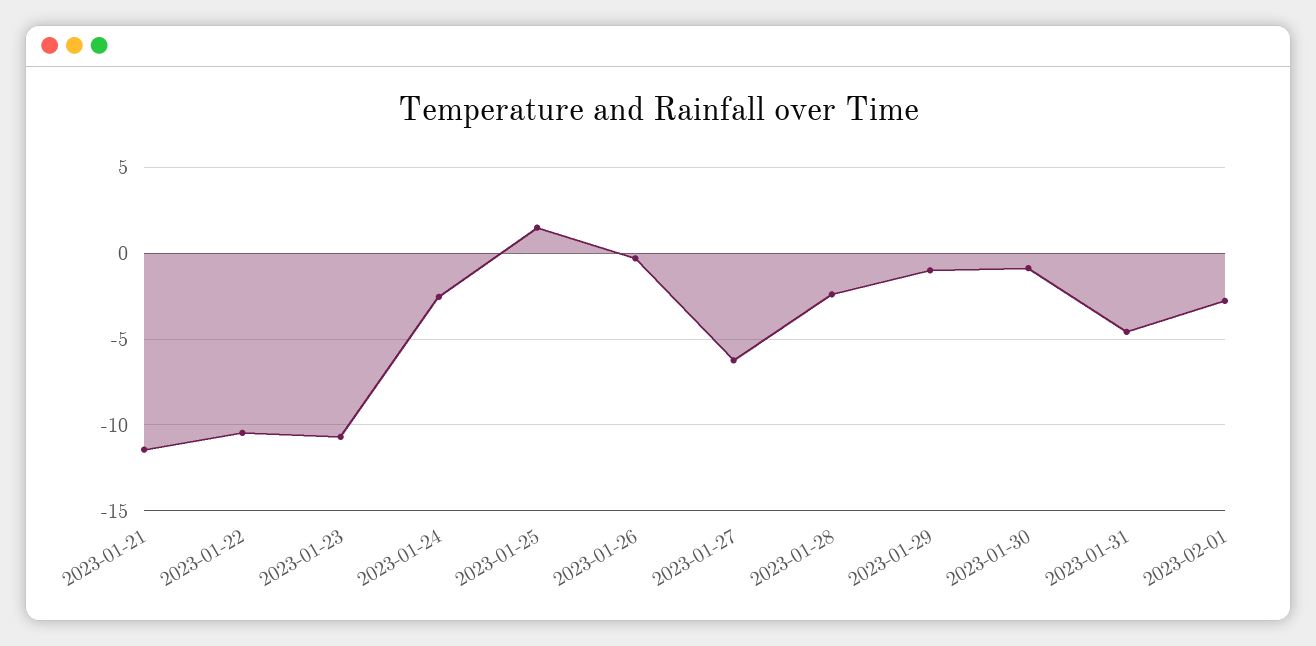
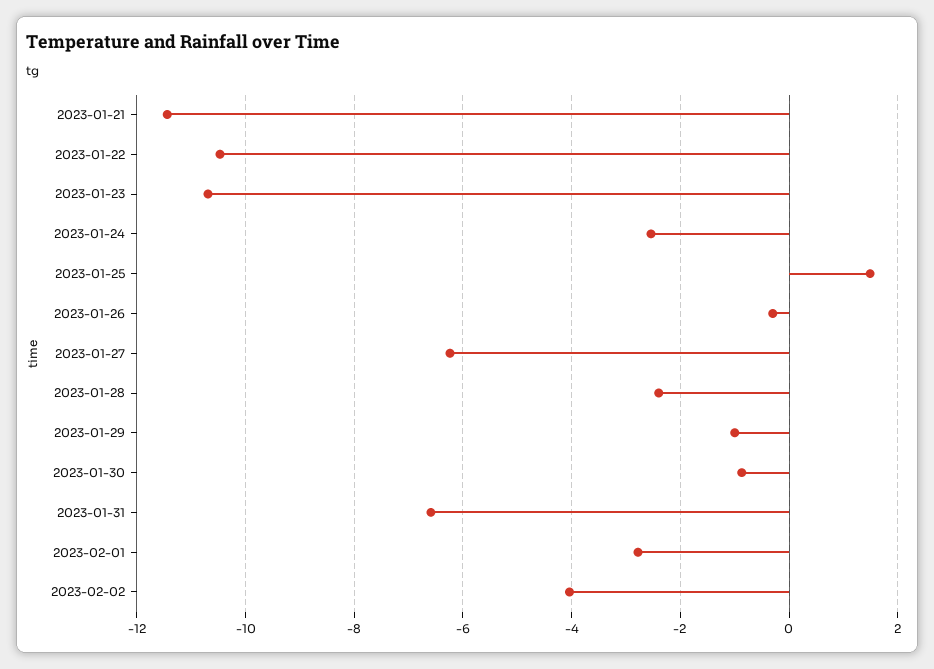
2023-01-31: -4.5 -> -6.6
2023-02-02: none -> -4

